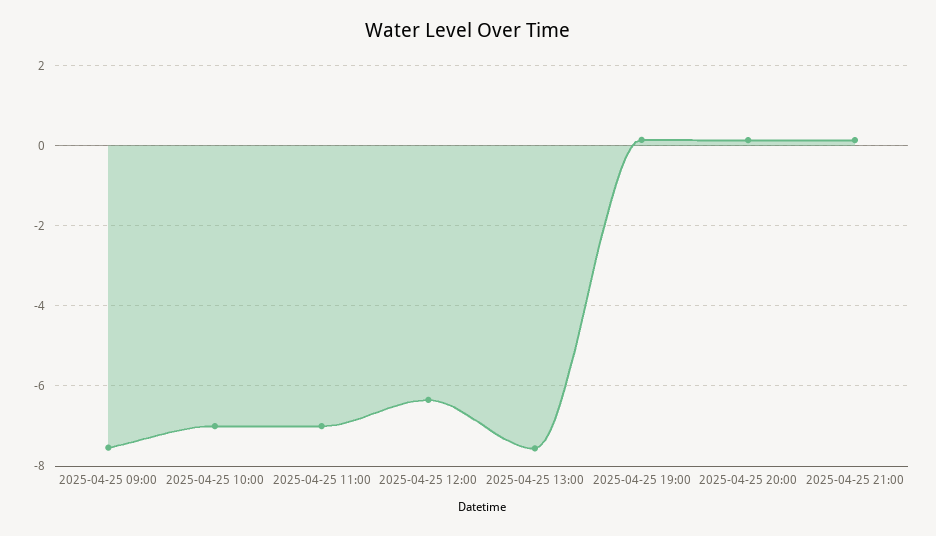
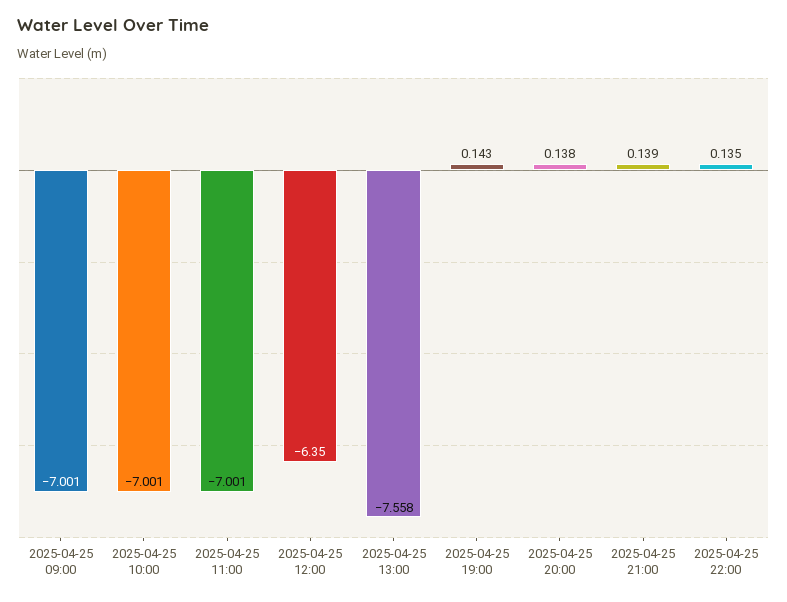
2025-04-25 09:00: -7.6 -> -7.001
2025-04-25 22:00: none -> 0.135

